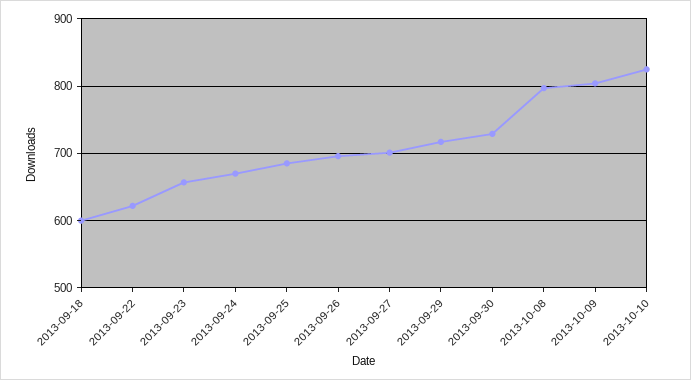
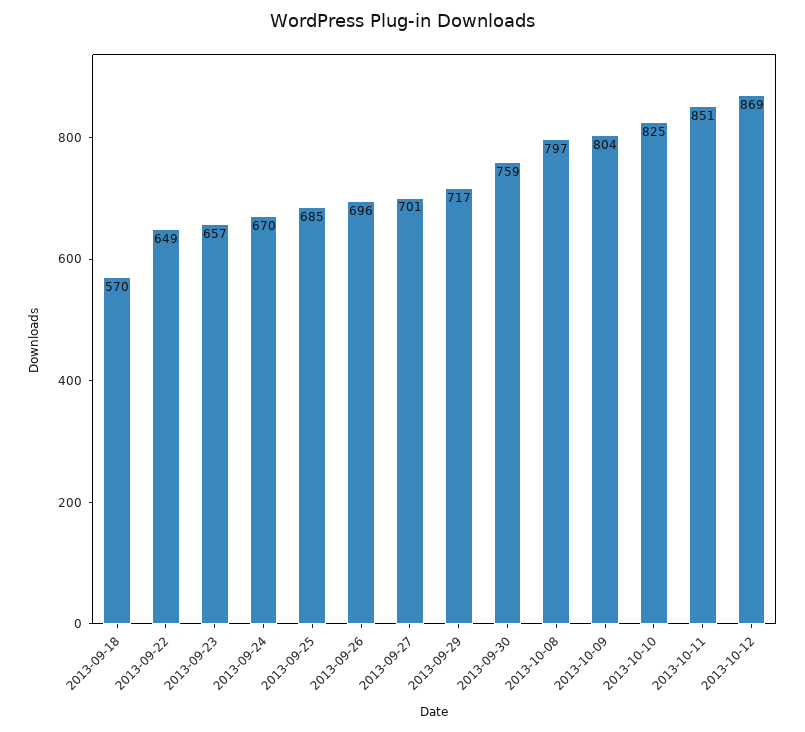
2013-09-18: 600 -> 570
2013-09-22: 620 -> 649
2013-09-30: 730 -> 759
2013-10-11: none -> 851
2013-10-12: none -> 869

